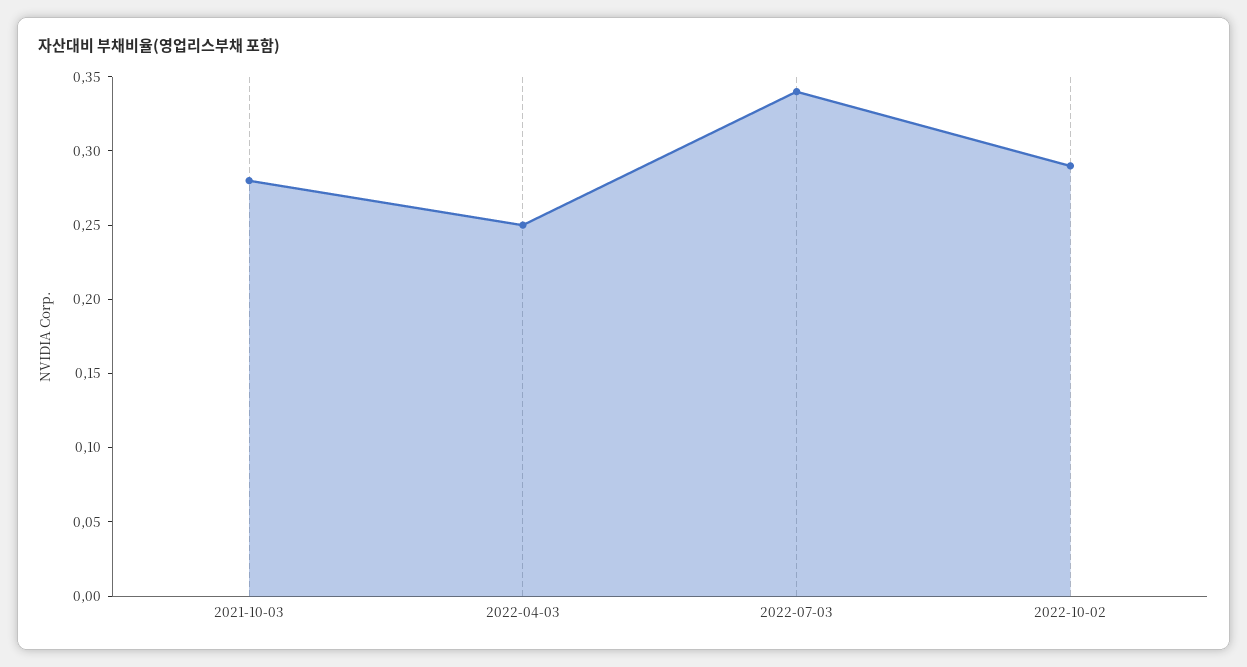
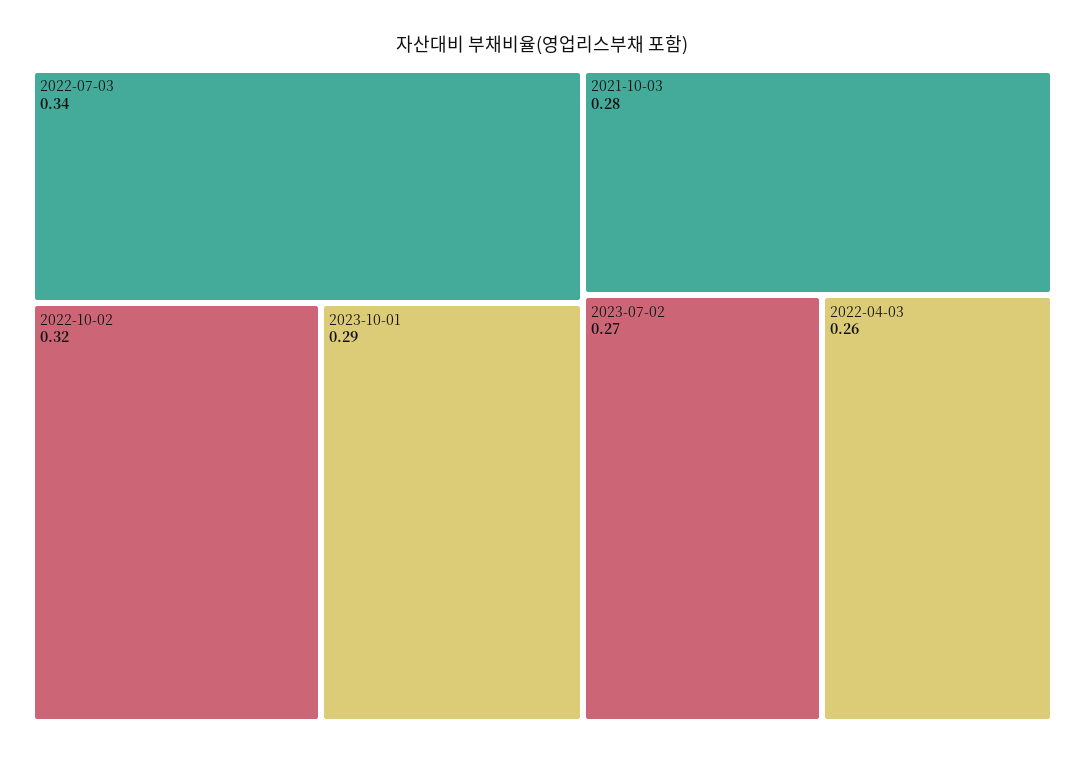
2022-04-03: 0.25 -> 0.26
2022-10-02: 0.29 -> 0.32
2023-10-01: none -> 0.29
2023-07-02: none -> 0.27

